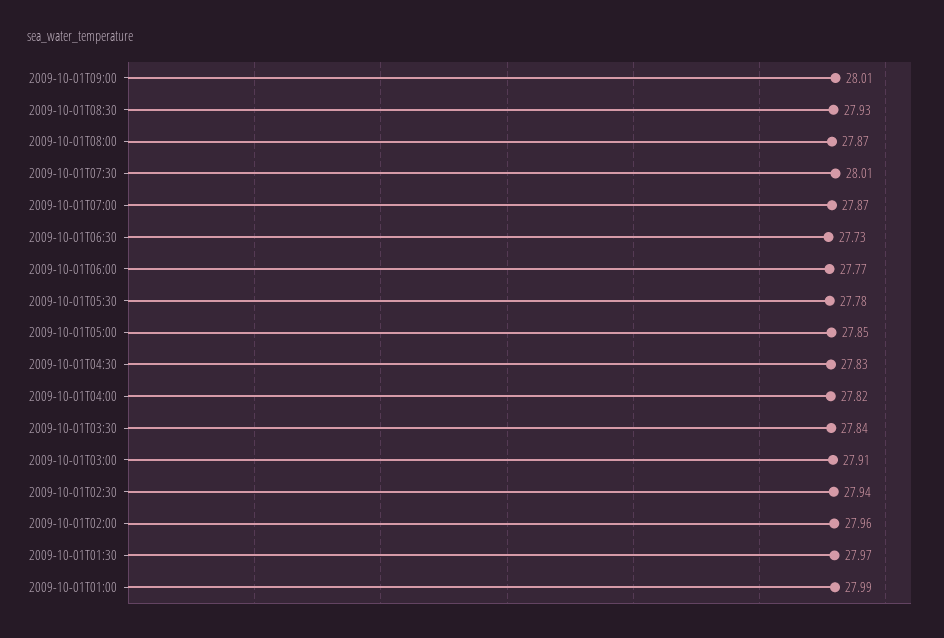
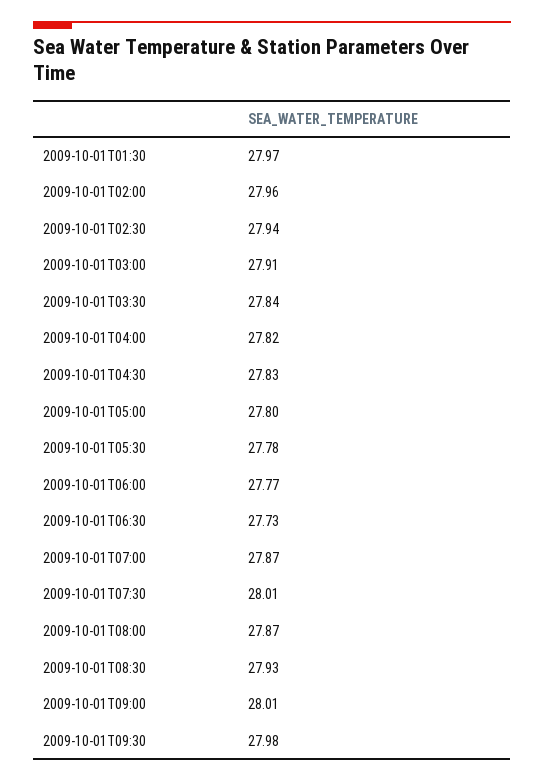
2009-10-01T05:00: 27.85 -> 27.8
2009-10-01T01:00: 27.99 -> none
2009-10-01T09:30: none -> 27.98

